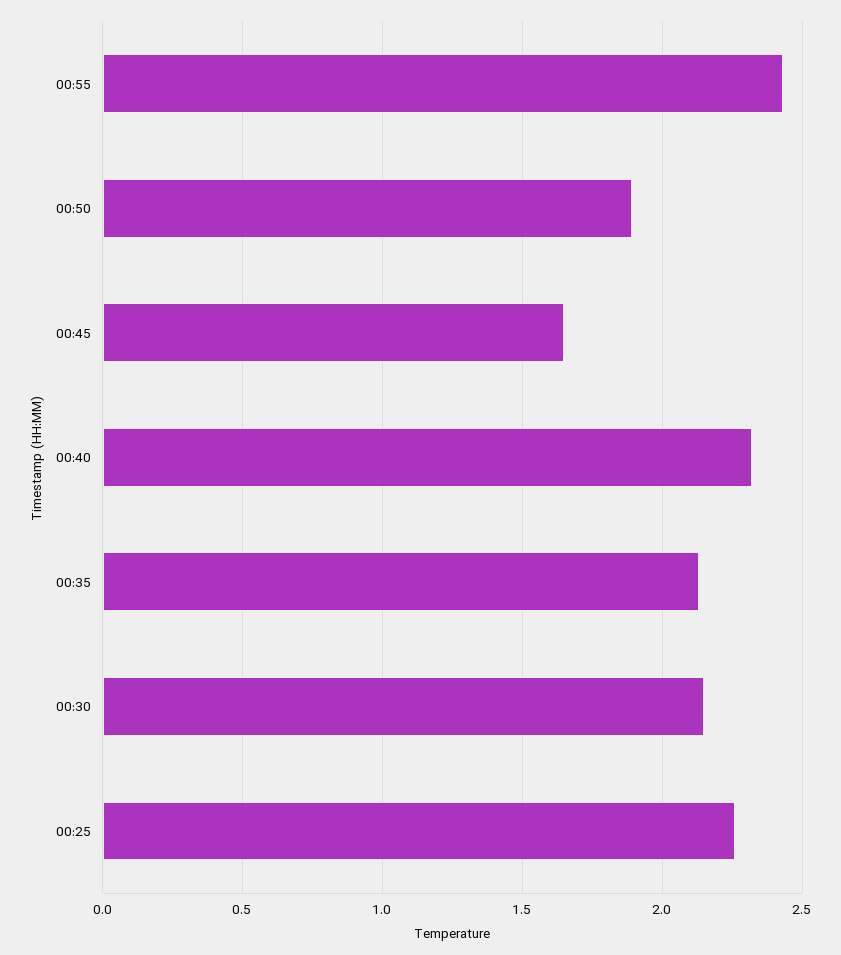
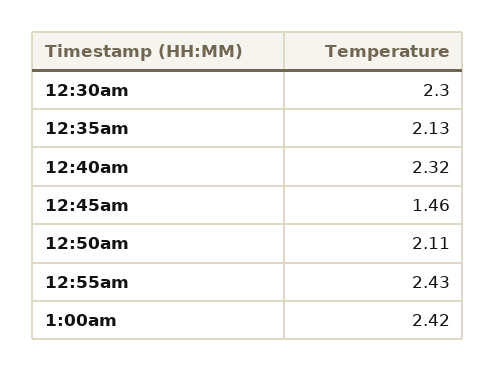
00:50: 1.9 -> 2.11
00:45: 1.65 -> 1.46
00:30: 2.15 -> 2.3
00:25: 2.25 -> none
1:00am: none -> 2.42

